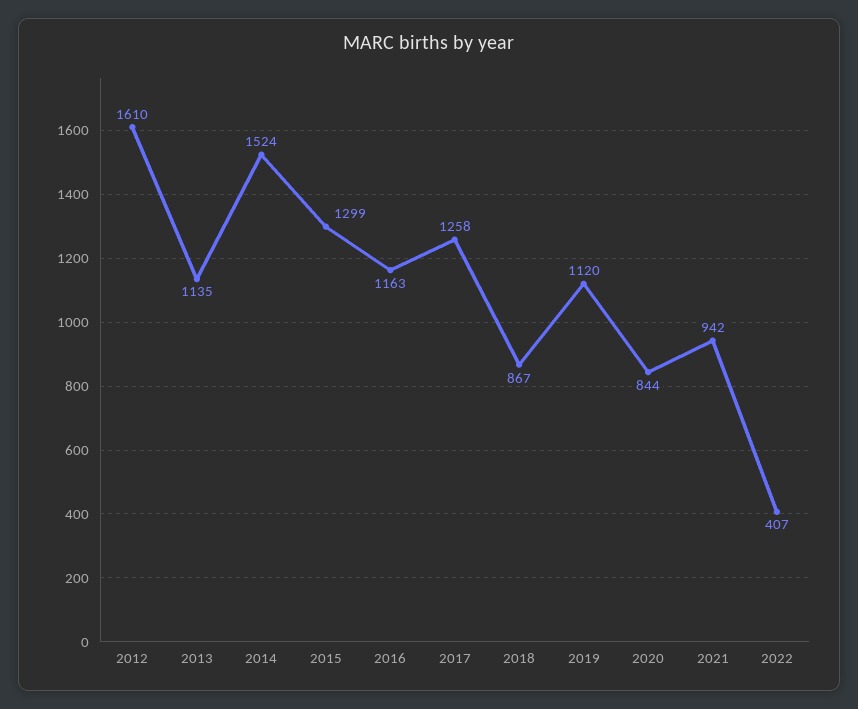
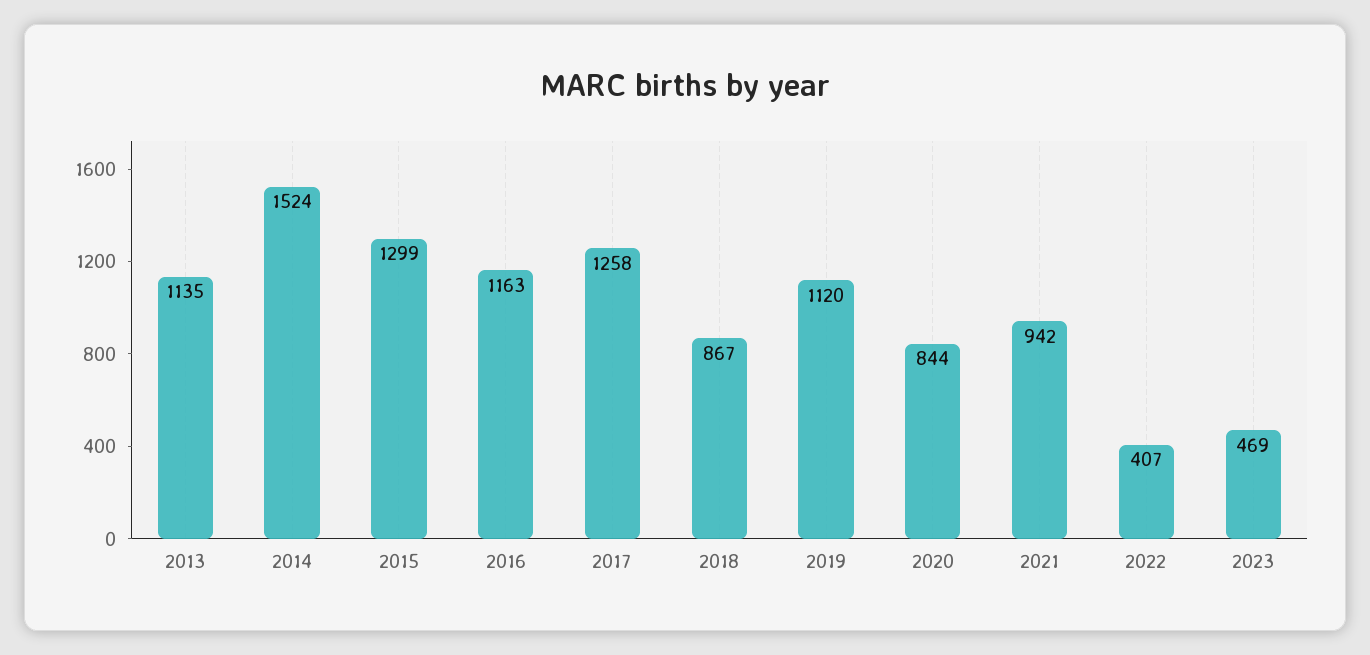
2012: 1610 -> none
2023: none -> 469

